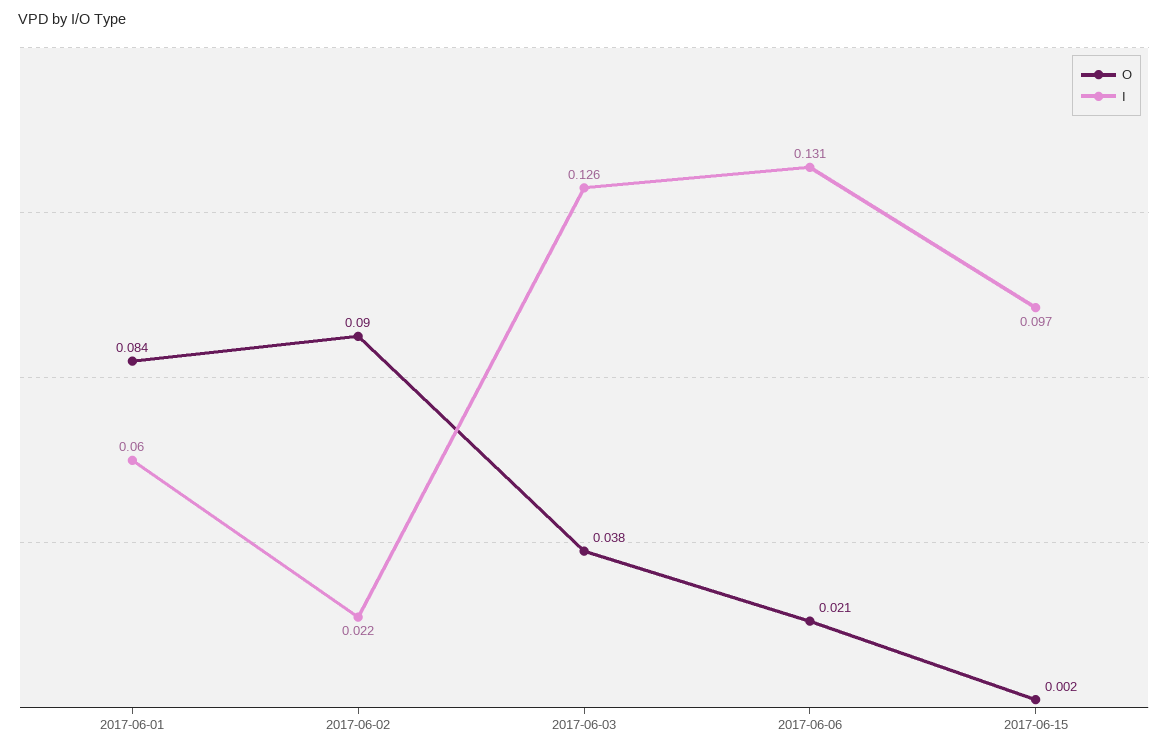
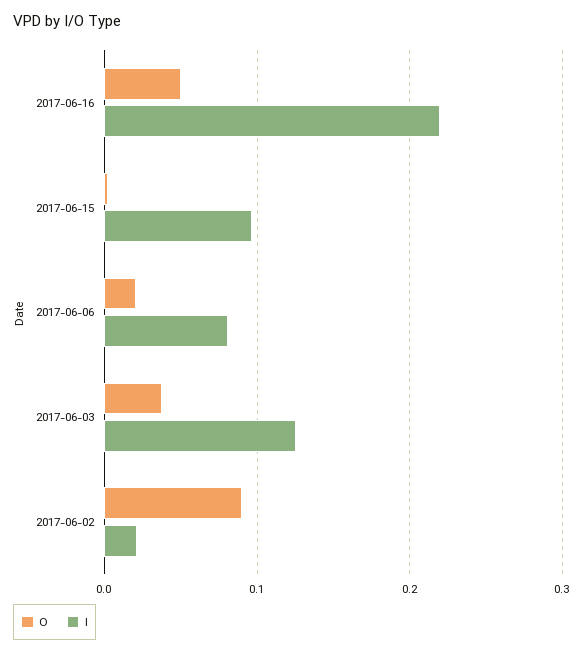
O, 2017-06-01: 0.084 -> none
I, 2017-06-01: 0.06 -> none
I, 2017-06-06: 0.131 -> 0.08
O, 2017-06-16: none -> 0.05
I, 2017-06-16: none -> 0.22

